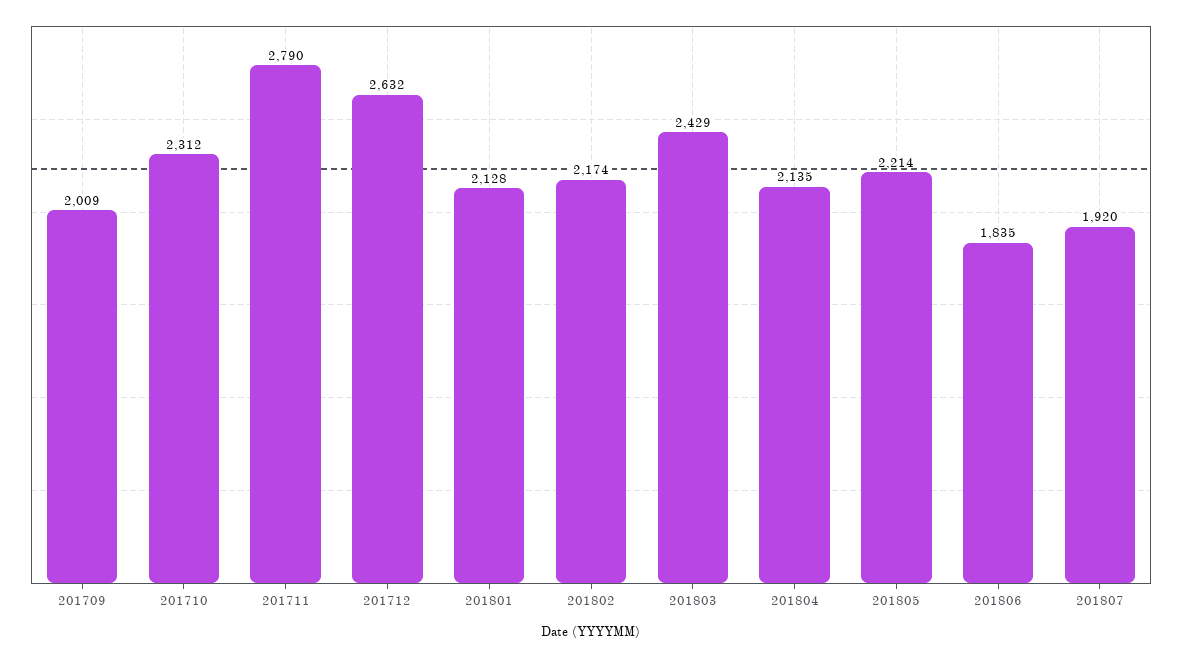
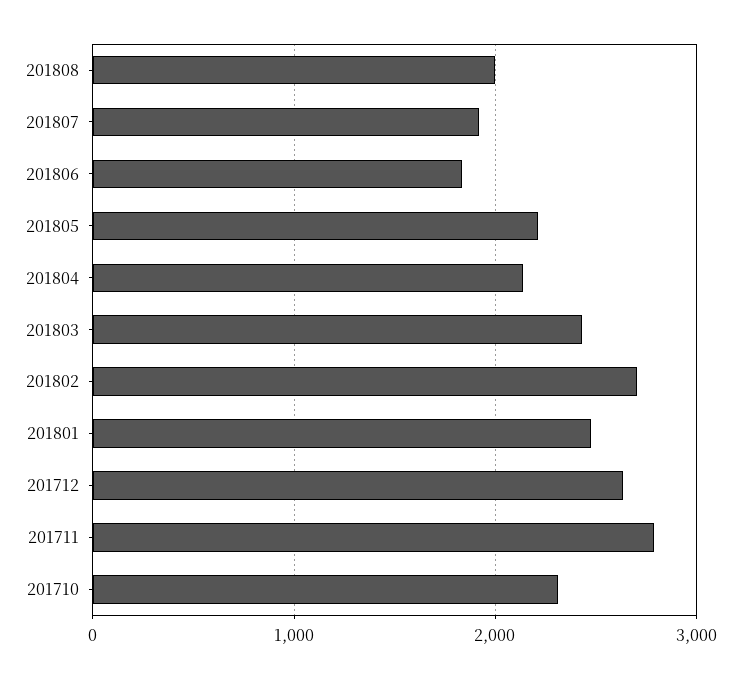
201709: 2009 -> none
201801: 2128 -> 2500
201802: 2174 -> 2700
201808: none -> 2000

